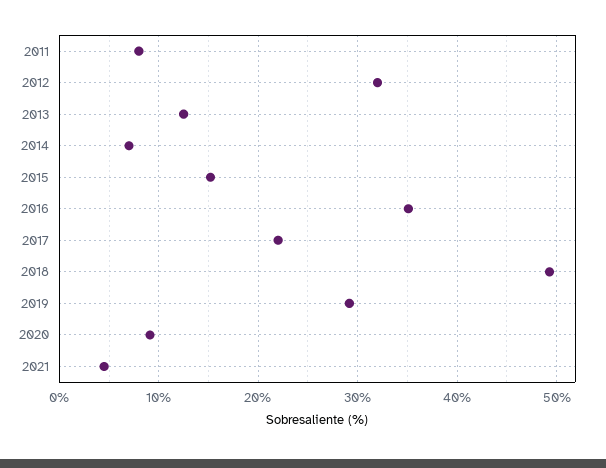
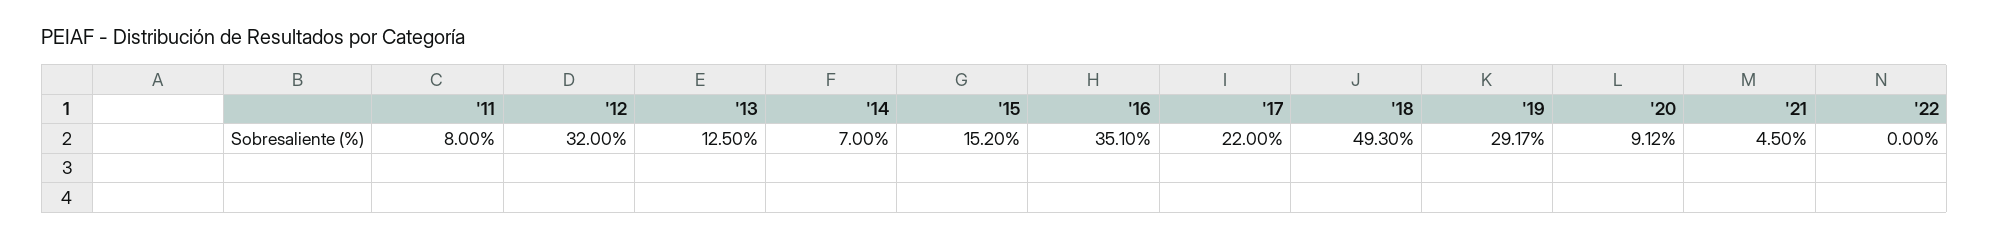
'22: none -> 0

